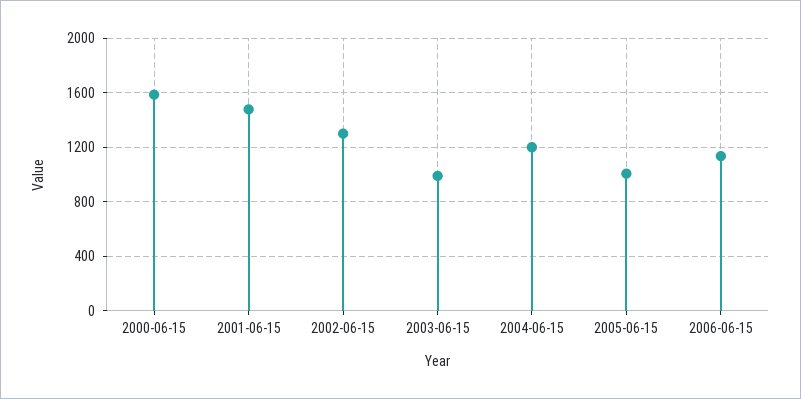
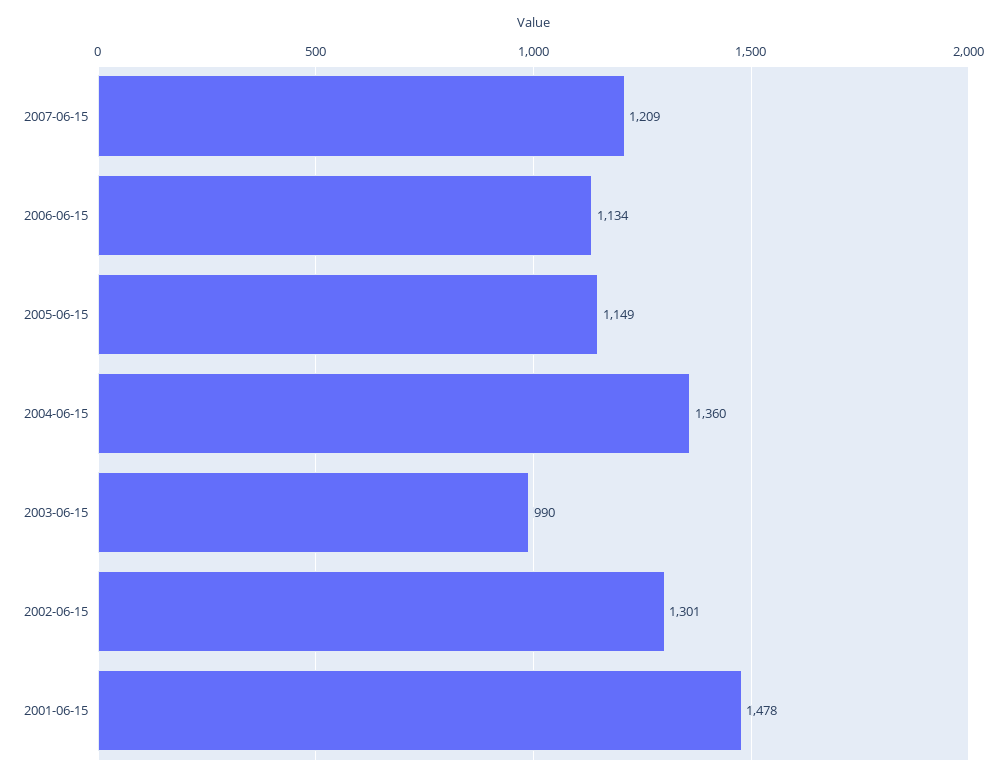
2000-06-15: 1600 -> none
2004-06-15: 1200 -> 1360
2005-06-15: 1000 -> 1149
2007-06-15: none -> 1209

